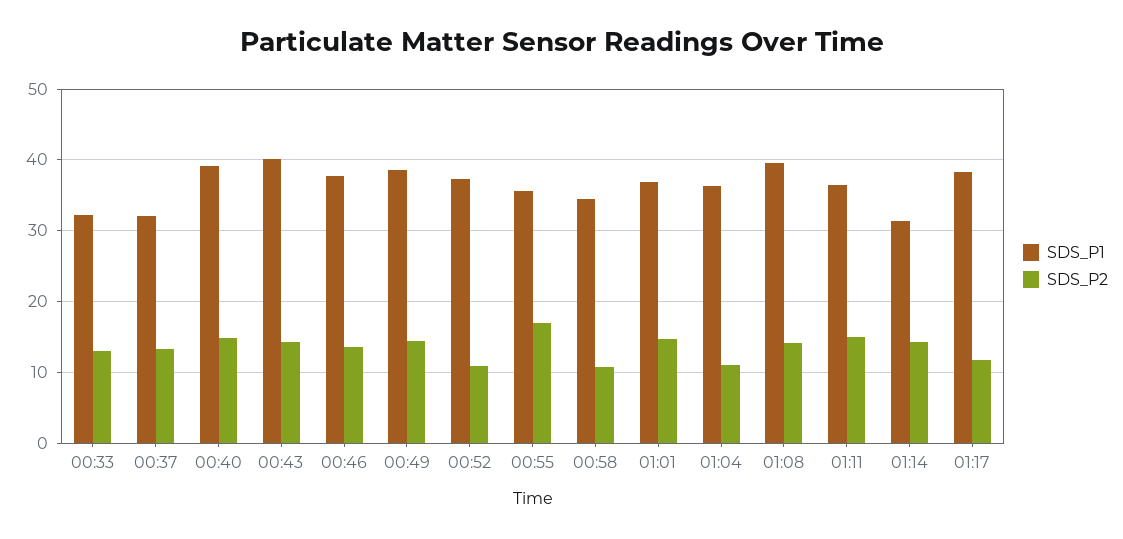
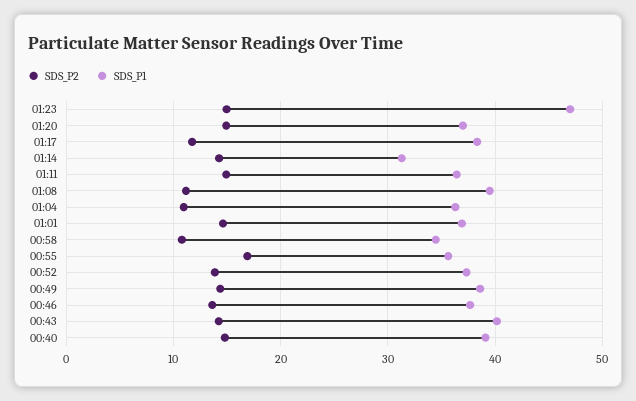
SDS_P1, 00:33: 32 -> none
SDS_P2, 00:33: 13 -> none
SDS_P1, 00:37: 32 -> none
SDS_P2, 00:37: 13 -> none
SDS_P2, 00:52: 11 -> 14
SDS_P2, 01:08: 14 -> 11
SDS_P2, 01:23: none -> 15
SDS_P1, 01:23: none -> 47
SDS_P2, 01:20: none -> 15
SDS_P1, 01:20: none -> 37

